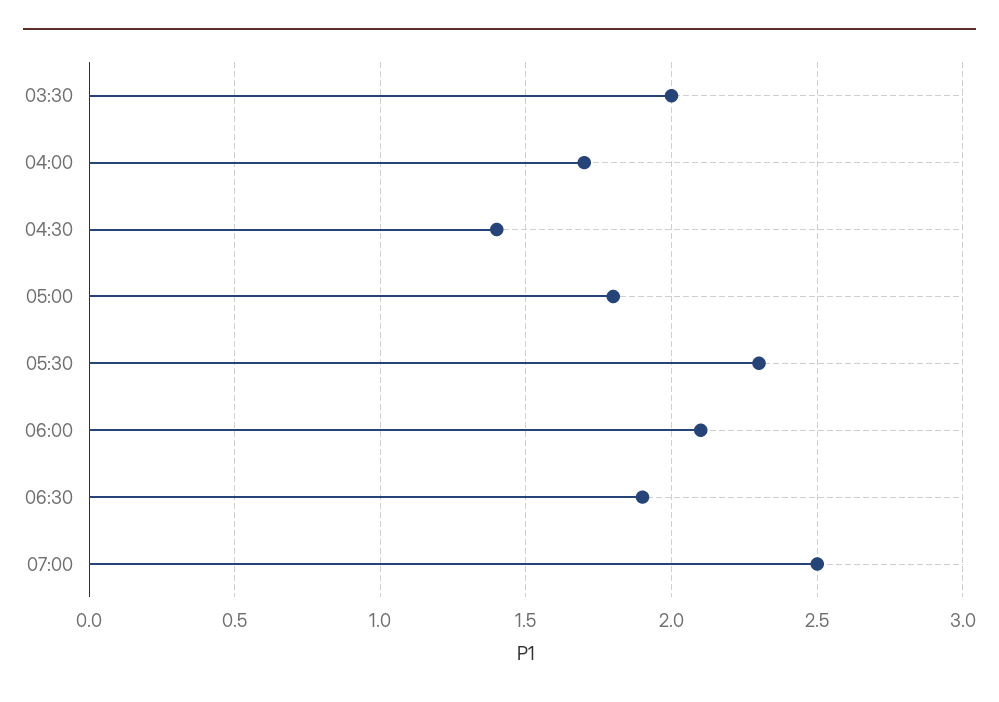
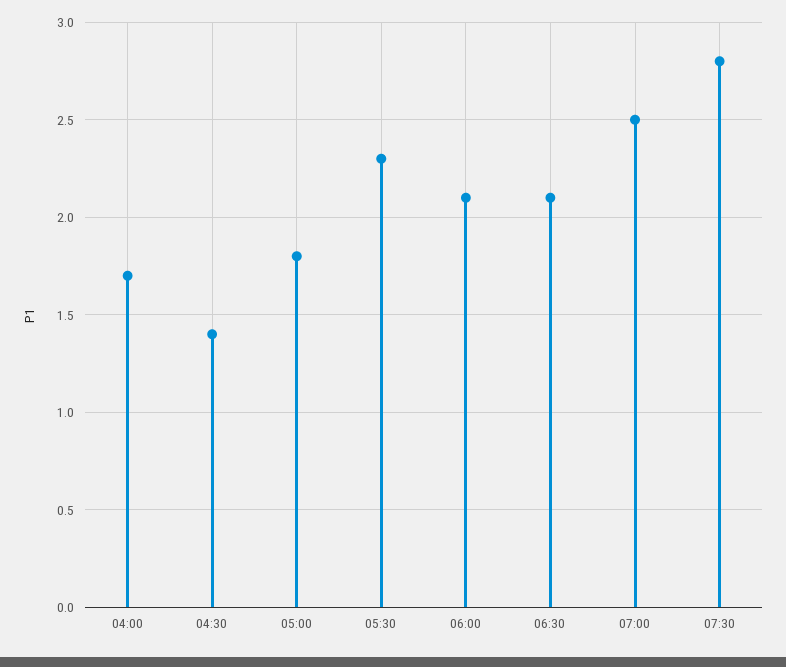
03:30: 2 -> none
06:30: 1.9 -> 2.1
07:30: none -> 2.8

